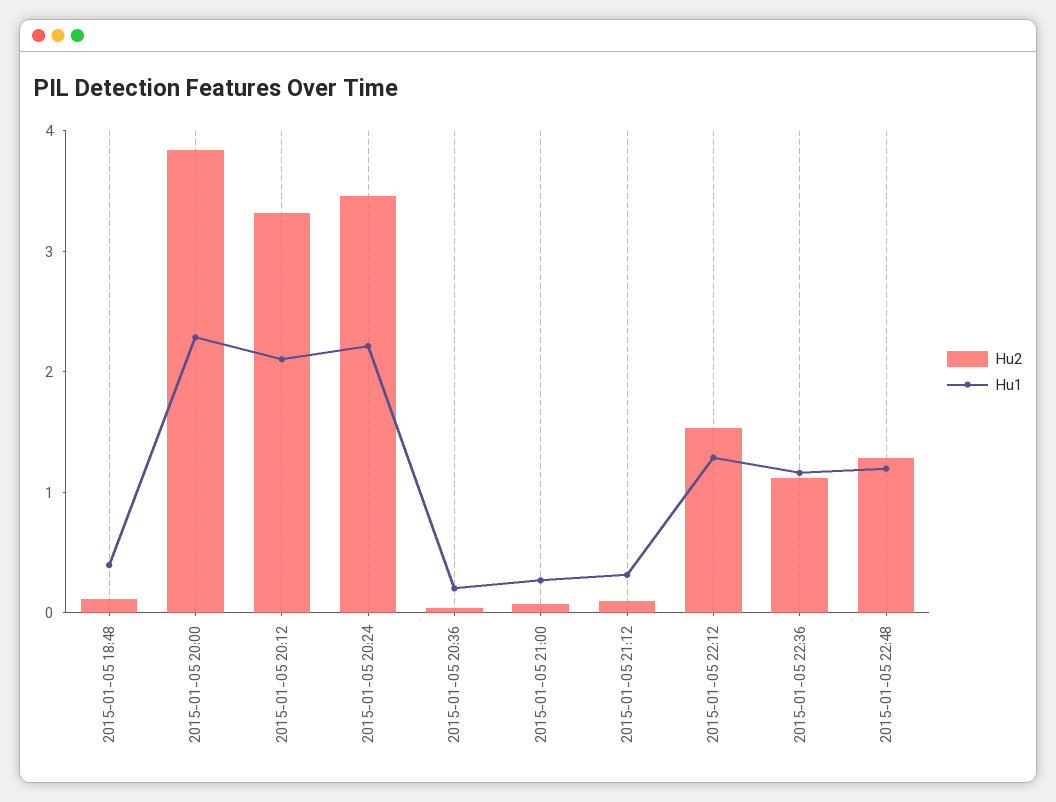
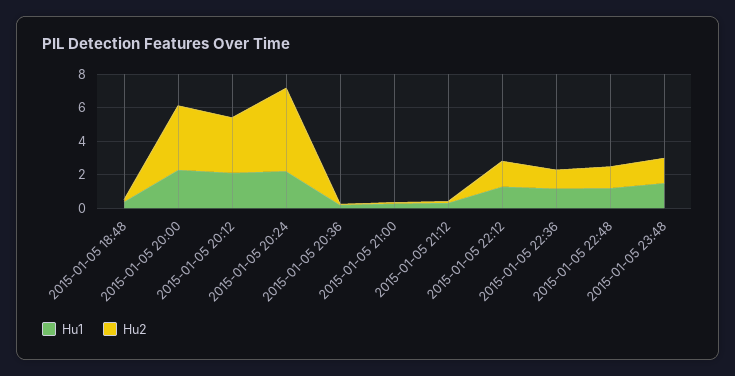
Hu2, 2015-01-05 20:24: 3.4 -> 5
Hu1, 2015-01-05 23:48: none -> 1.5
Hu2, 2015-01-05 23:48: none -> 1.5

